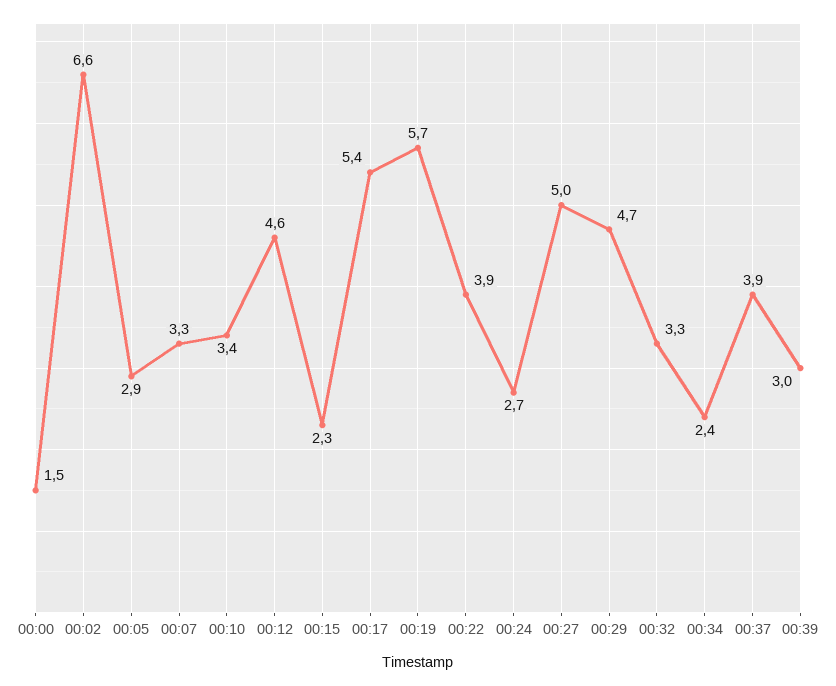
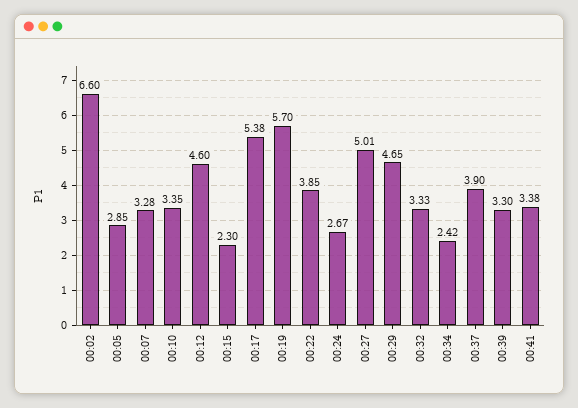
00:00: 1.5 -> none
00:39: 3 -> 3.3
00:41: none -> 3.38

